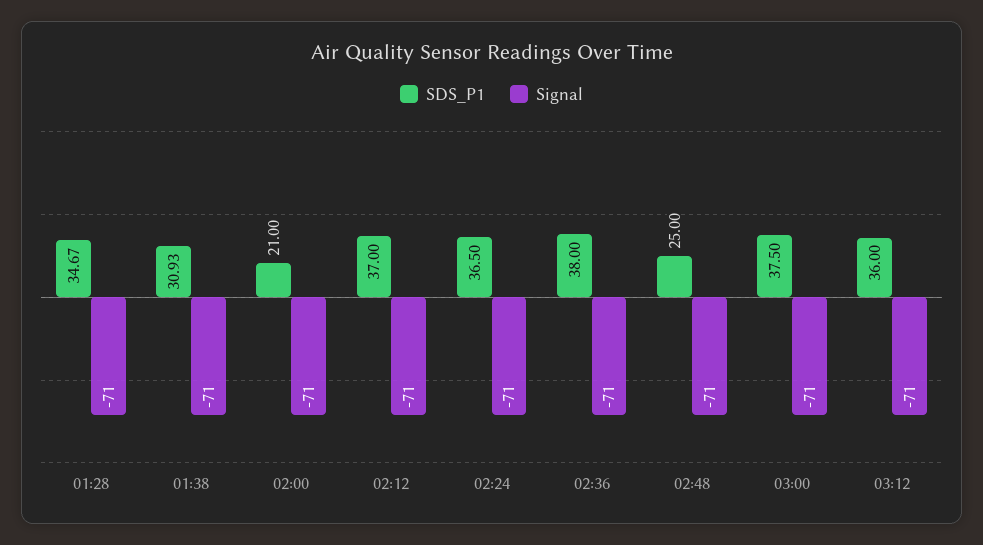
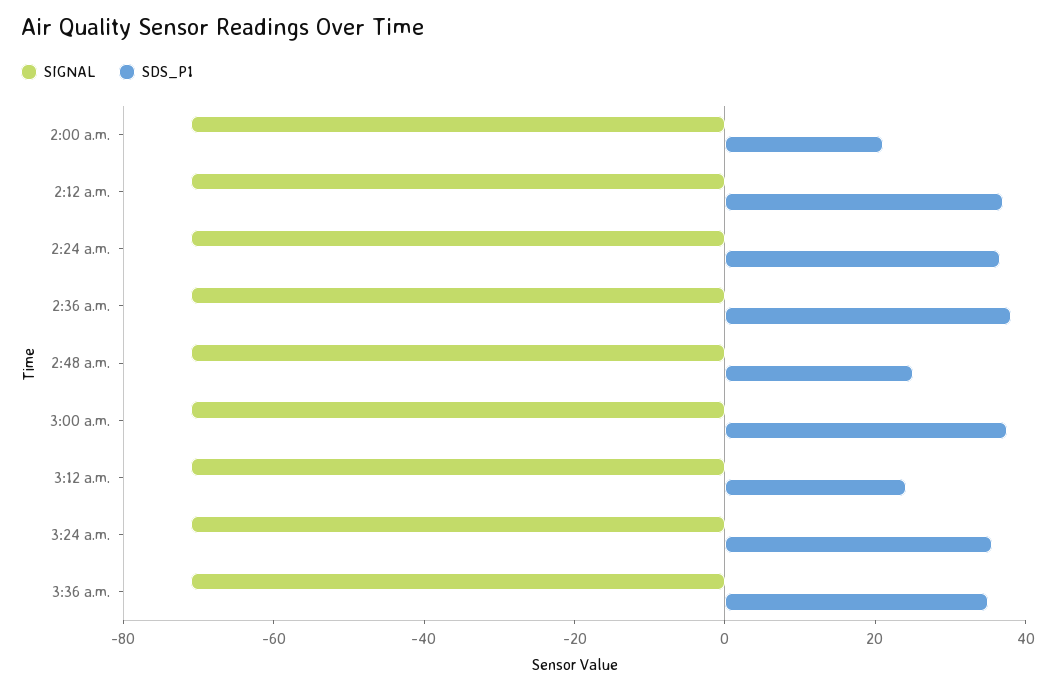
SDS_P1, 01:28: 34.67 -> none
Signal, 01:28: -71 -> none
SDS_P1, 01:38: 30.93 -> none
Signal, 01:38: -71 -> none
SDS_P1, 03:12: 36 -> 25
Signal, 3:24 a.m.: none -> -70
SDS_P1, 3:24 a.m.: none -> 35
Signal, 3:36 a.m.: none -> -70
SDS_P1, 3:36 a.m.: none -> 35

